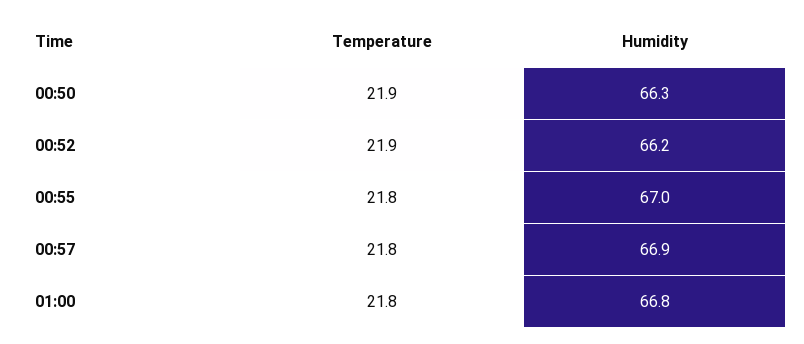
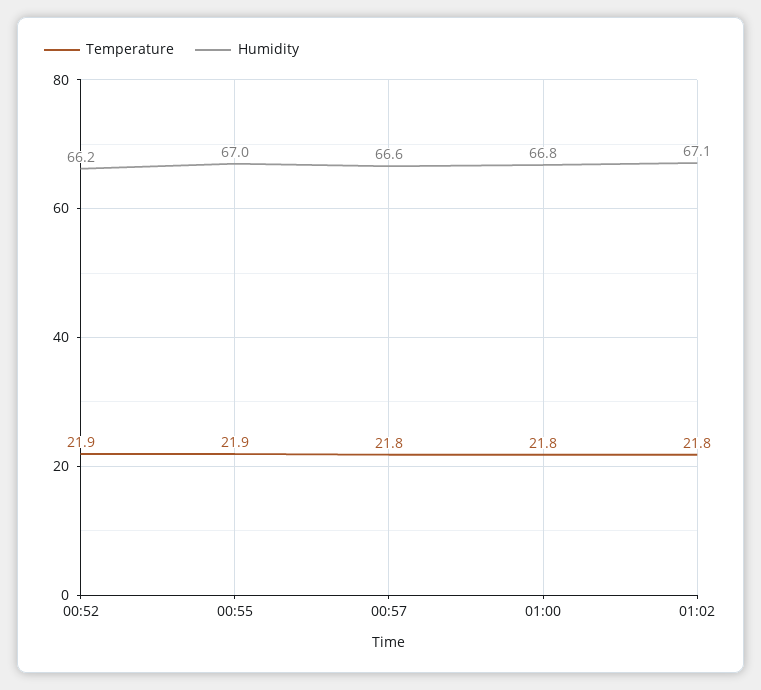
Temperature, 00:50: 21.9 -> none
Humidity, 00:50: 66.3 -> none
Temperature, 00:55: 21.8 -> 21.9
Humidity, 00:57: 66.9 -> 66.6
Temperature, 01:02: none -> 21.8
Humidity, 01:02: none -> 67.1

